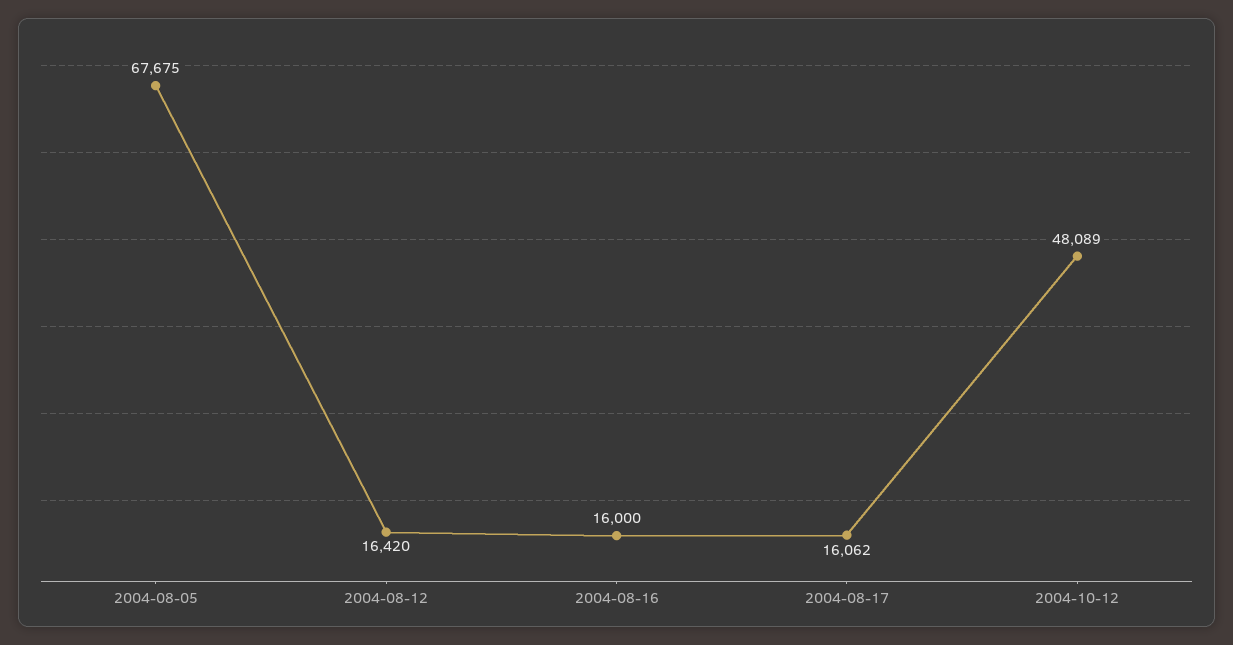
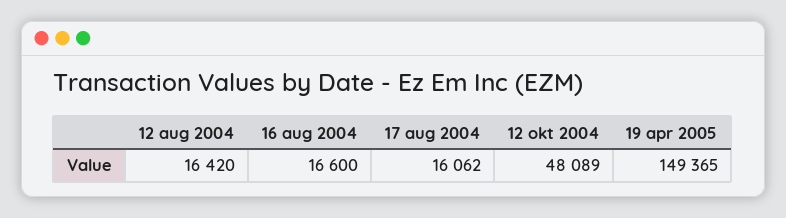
2004-08-05: 67675 -> none
2004-08-16: 16000 -> 16600
19 apr 2005: none -> 149365

